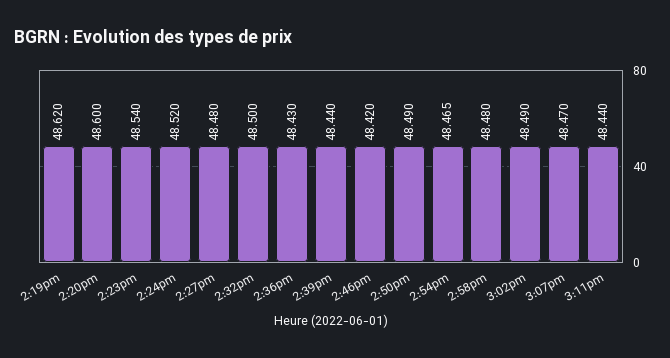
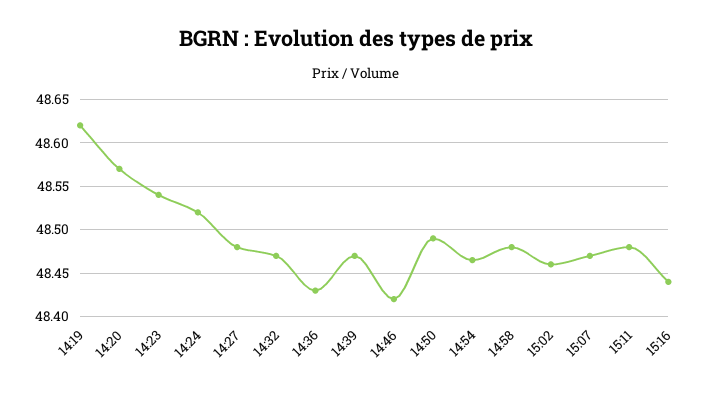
2:20pm: 48.6 -> 48.57
2:32pm: 48.5 -> 48.47
2:39pm: 48.44 -> 48.47
3:02pm: 48.49 -> 48.46
3:11pm: 48.44 -> 48.48
15:16: none -> 48.44

